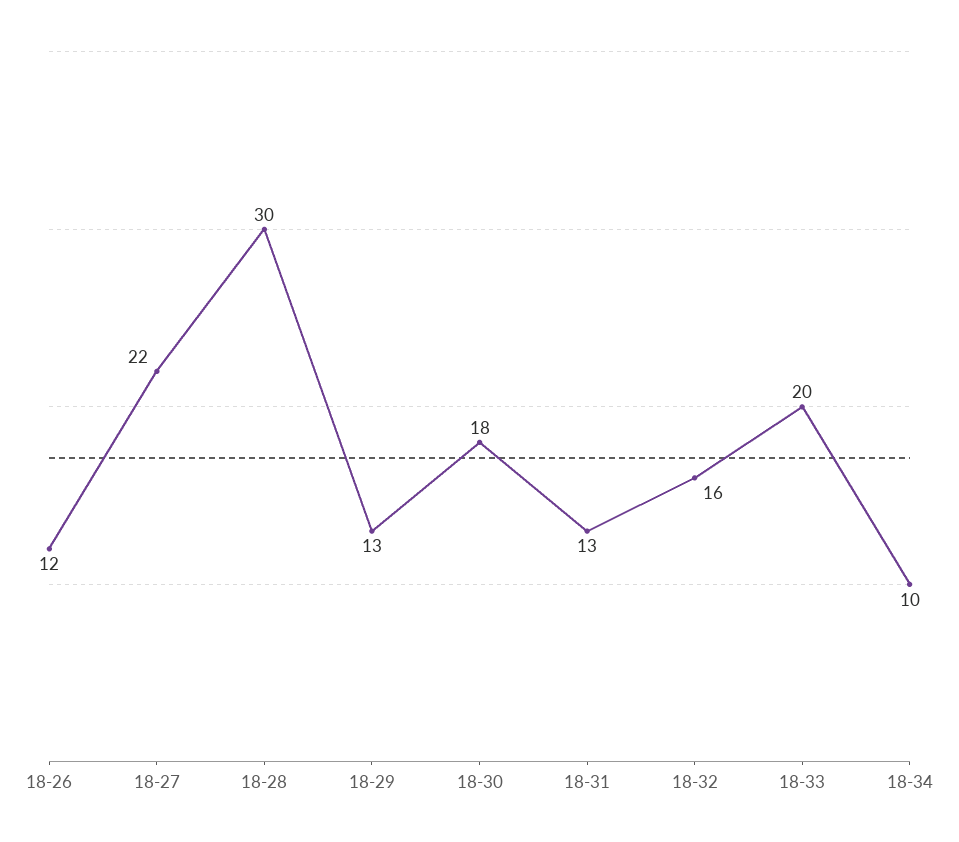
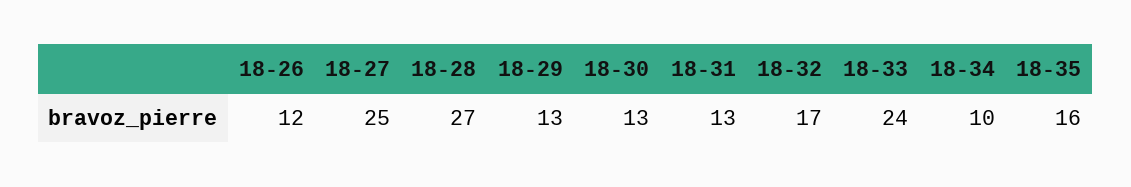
18-27: 22 -> 25
18-28: 30 -> 27
18-30: 18 -> 13
18-32: 16 -> 17
18-33: 20 -> 24
18-35: none -> 16

